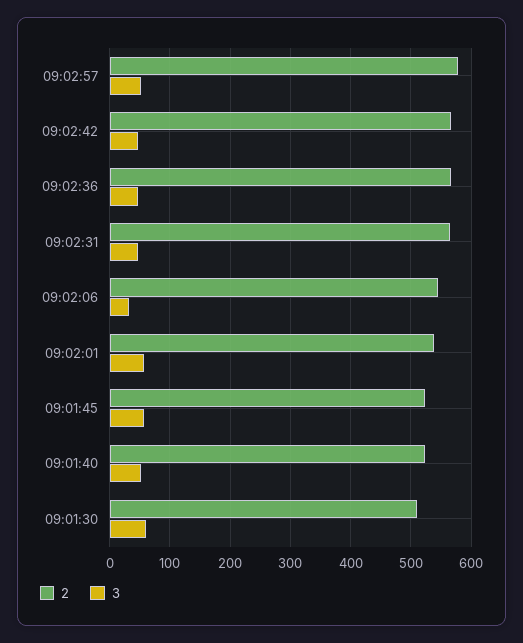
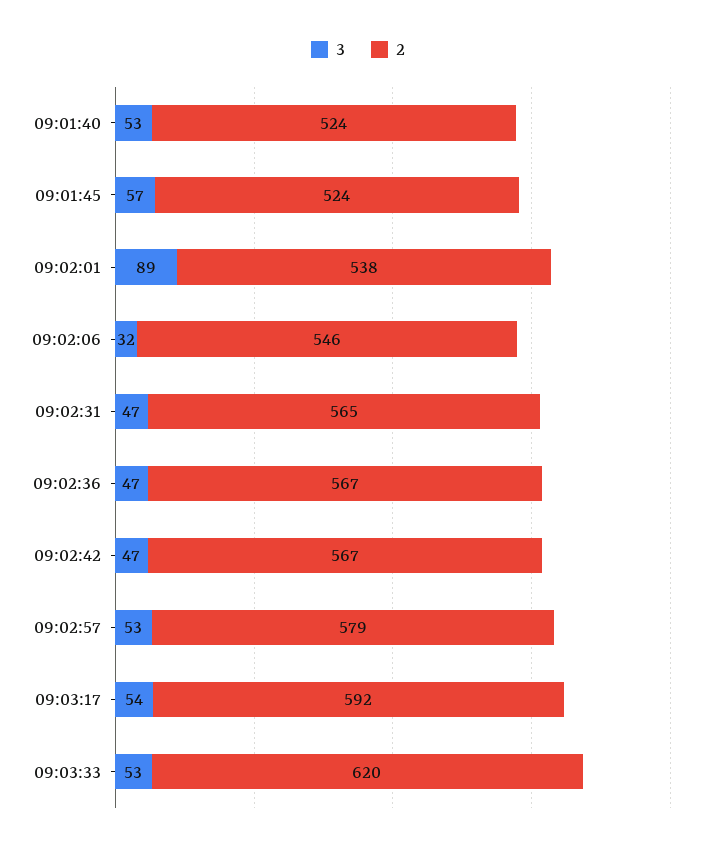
3, 09:02:01: 60 -> 89
2, 09:01:30: 510 -> none
3, 09:01:30: 60 -> none
3, 09:03:17: none -> 54
2, 09:03:17: none -> 592
3, 09:03:33: none -> 53
2, 09:03:33: none -> 620

